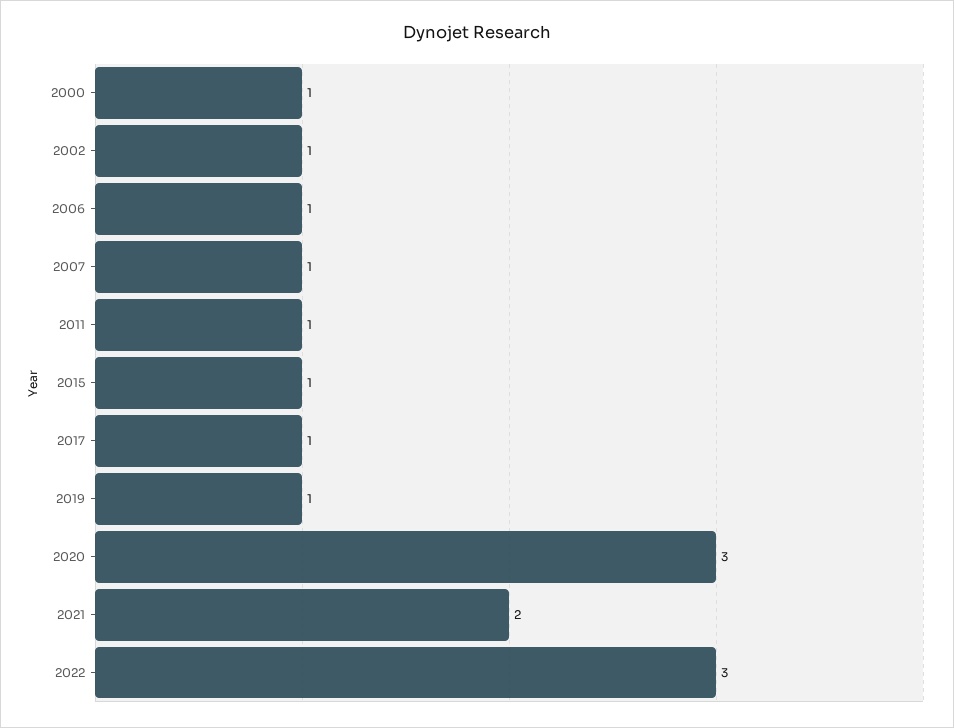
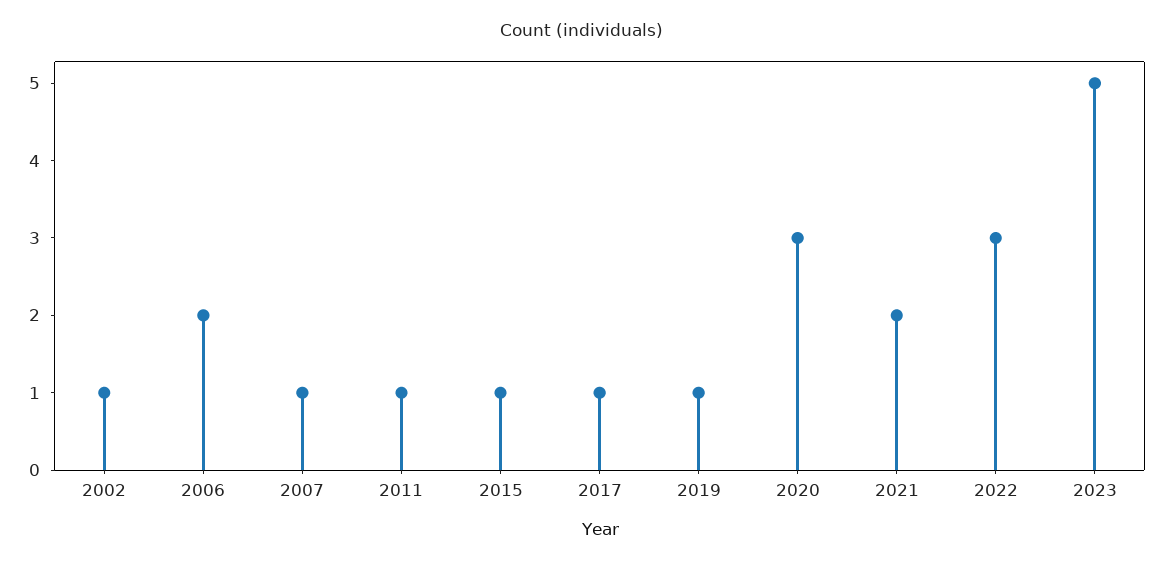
2000: 1 -> none
2006: 1 -> 2
2023: none -> 5

